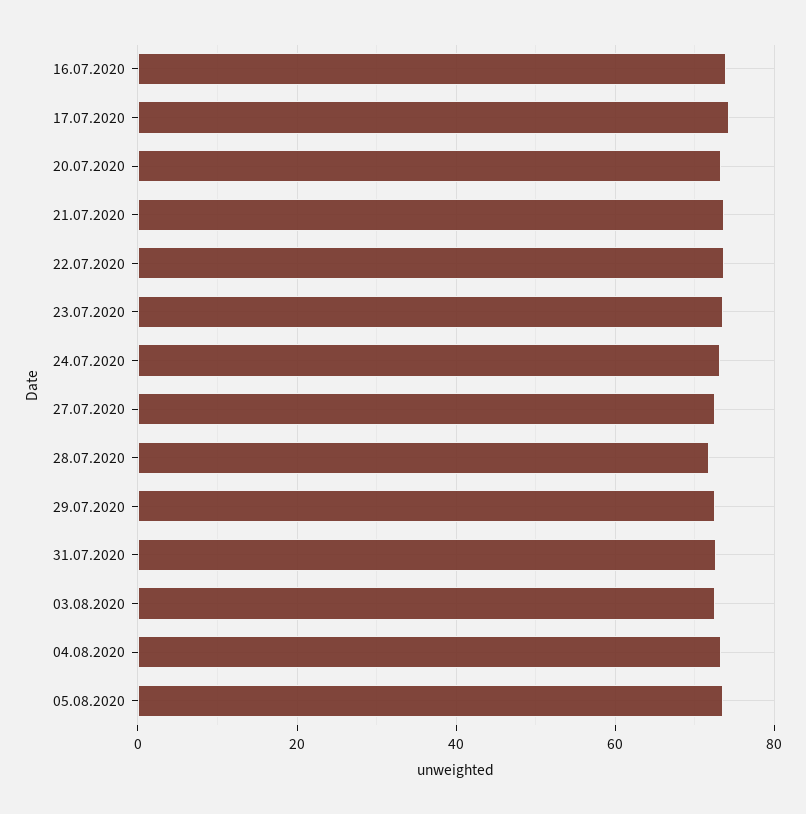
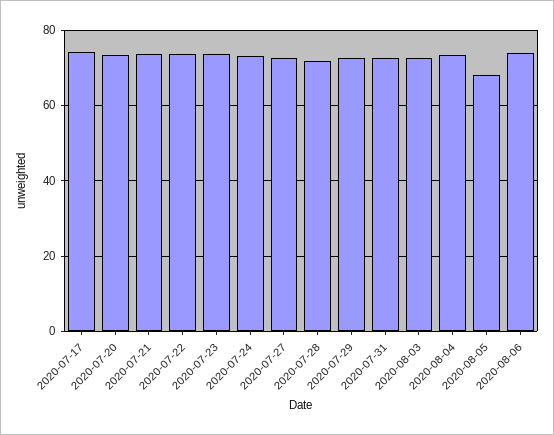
16.07.2020: 74 -> none
05.08.2020: 74 -> 68
2020-08-06: none -> 74

